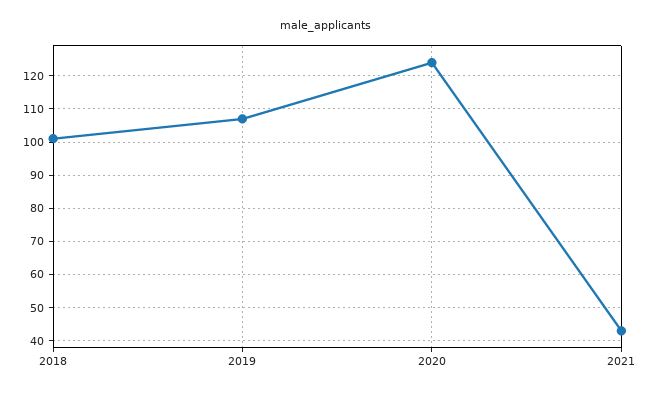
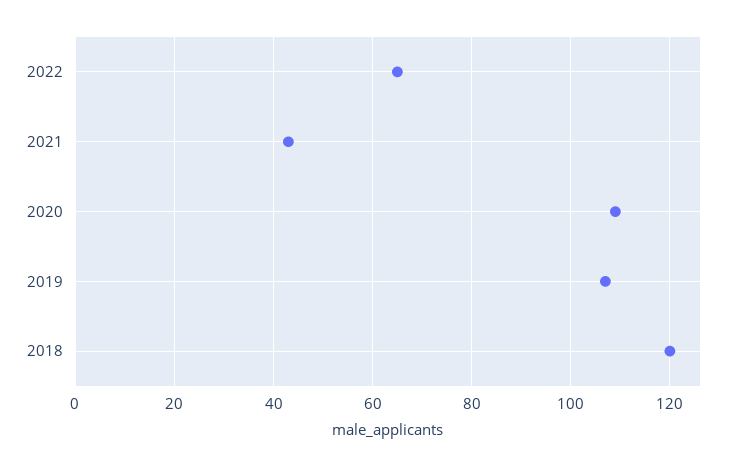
2018: 100 -> 120
2020: 125 -> 110
2022: none -> 65

